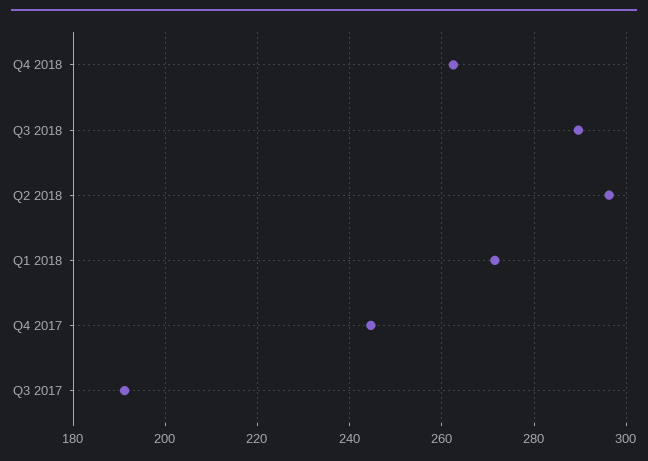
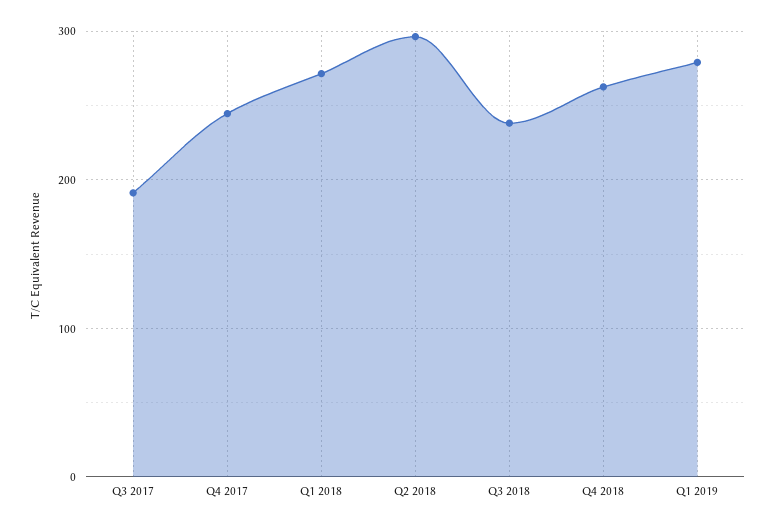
Q3 2018: 290 -> 240
Q1 2019: none -> 280

